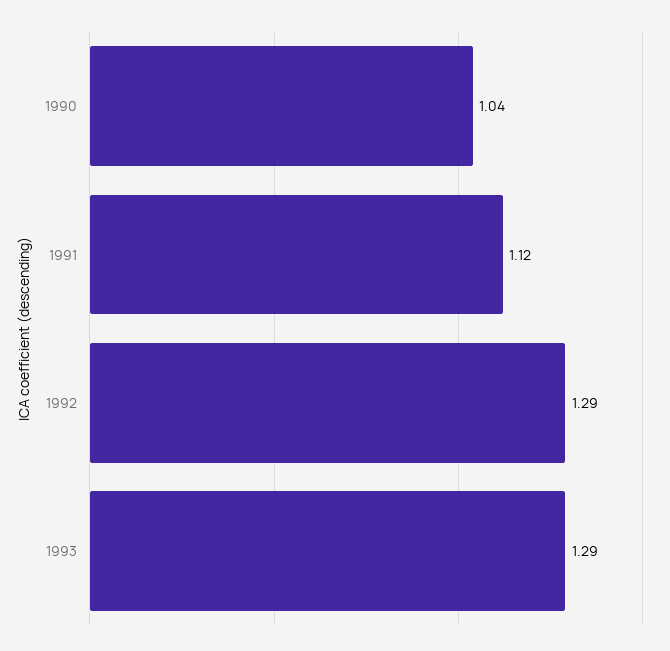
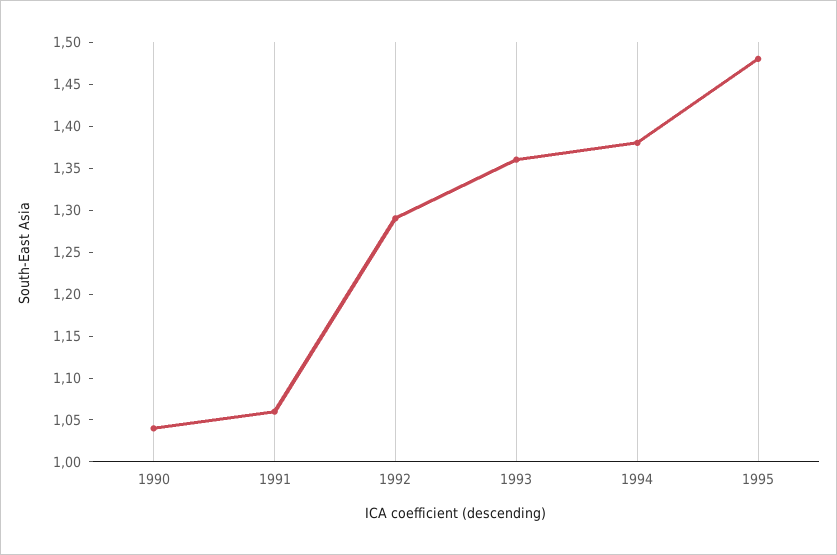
1991: 1.12 -> 1.06
1993: 1.29 -> 1.36
1994: none -> 1.38
1995: none -> 1.48

